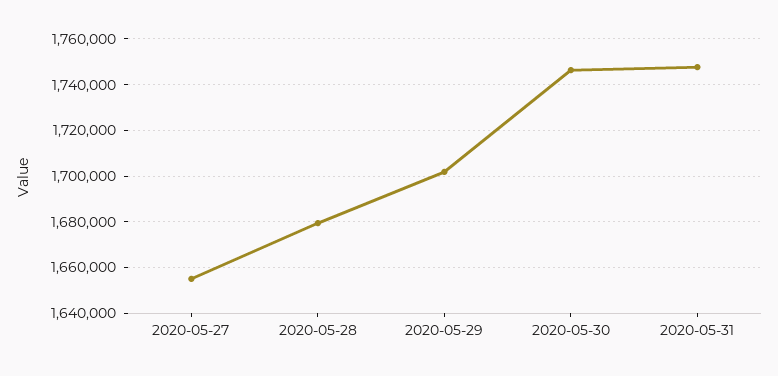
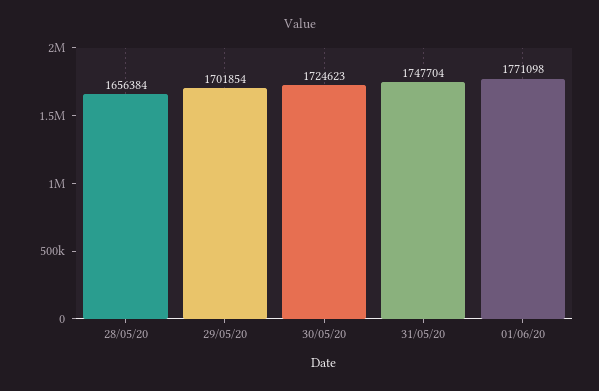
2020-05-27: 1655000 -> none
2020-05-28: 1680000 -> 1656384
2020-05-30: 1745000 -> 1724623
01/06/20: none -> 1771098

